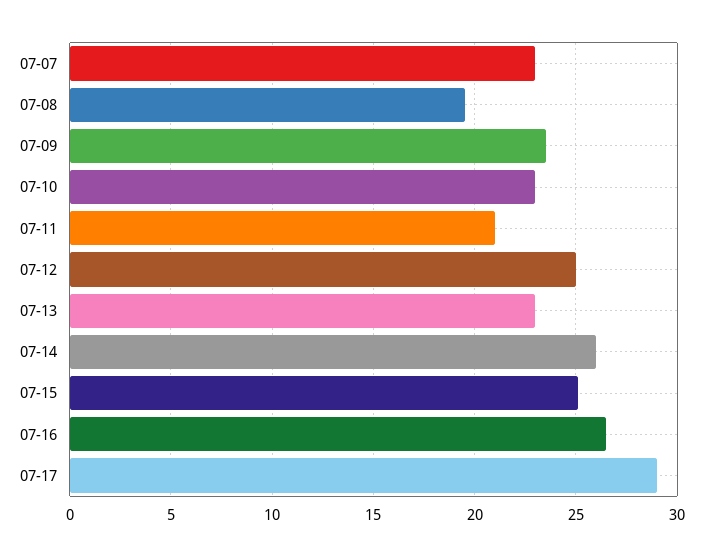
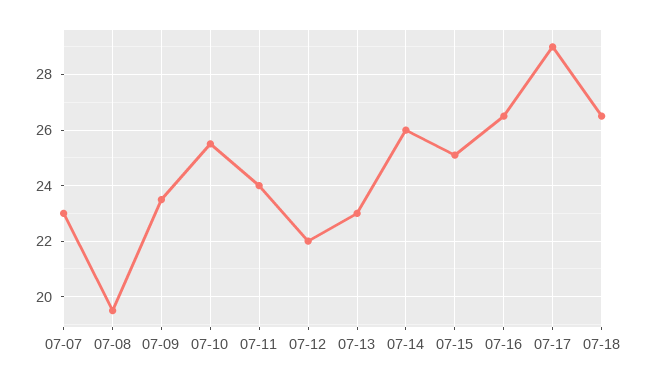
07-10: 23 -> 25.5
07-11: 21 -> 24
07-12: 25 -> 22
07-18: none -> 26.5

